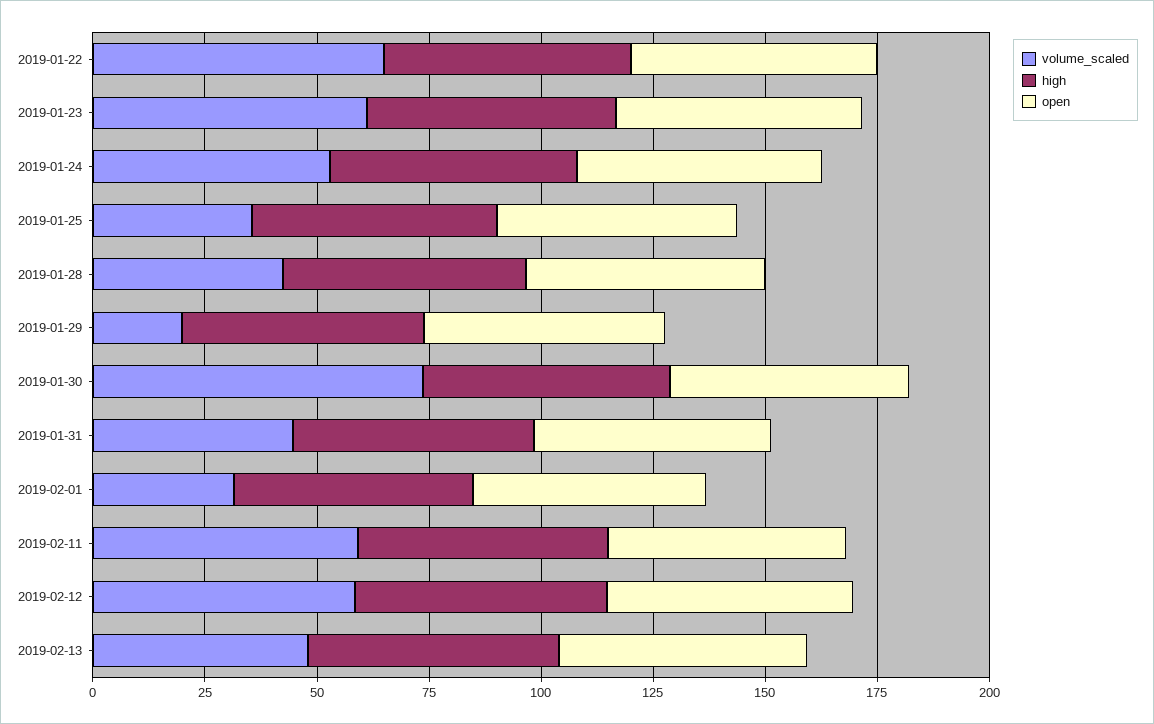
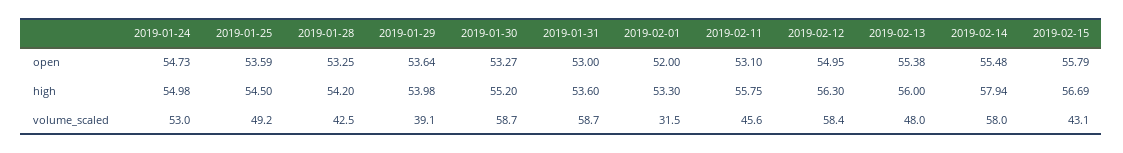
volume_scaled, 2019-01-22: 65 -> none
high, 2019-01-22: 55 -> none
open, 2019-01-22: 55 -> none
volume_scaled, 2019-01-23: 60 -> none
high, 2019-01-23: 55 -> none
open, 2019-01-23: 55 -> none
volume_scaled, 2019-01-25: 35 -> 49.2
volume_scaled, 2019-01-29: 20 -> 39.1
volume_scaled, 2019-01-30: 75 -> 58.7
volume_scaled, 2019-01-31: 45 -> 58.7
volume_scaled, 2019-02-11: 60 -> 45.6
open, 2019-02-14: none -> 55.48
open, 2019-02-15: none -> 55.79
high, 2019-02-14: none -> 57.94
high, 2019-02-15: none -> 56.69
volume_scaled, 2019-02-14: none -> 58
volume_scaled, 2019-02-15: none -> 43.1

